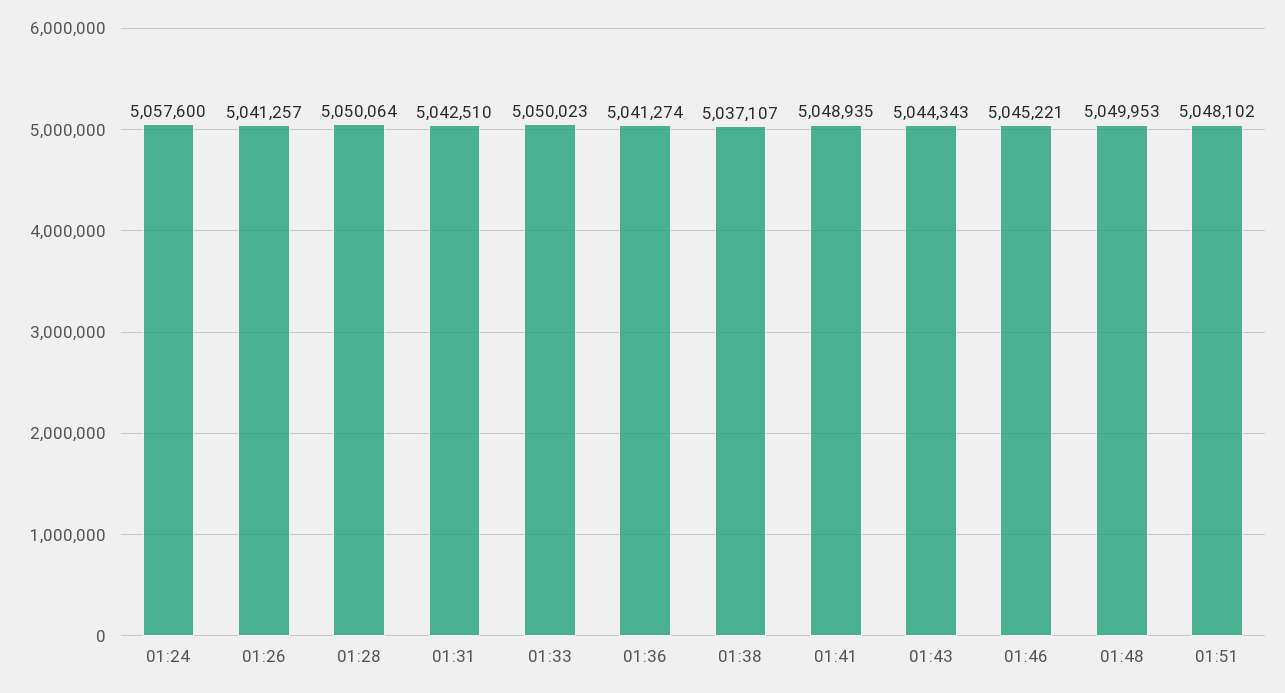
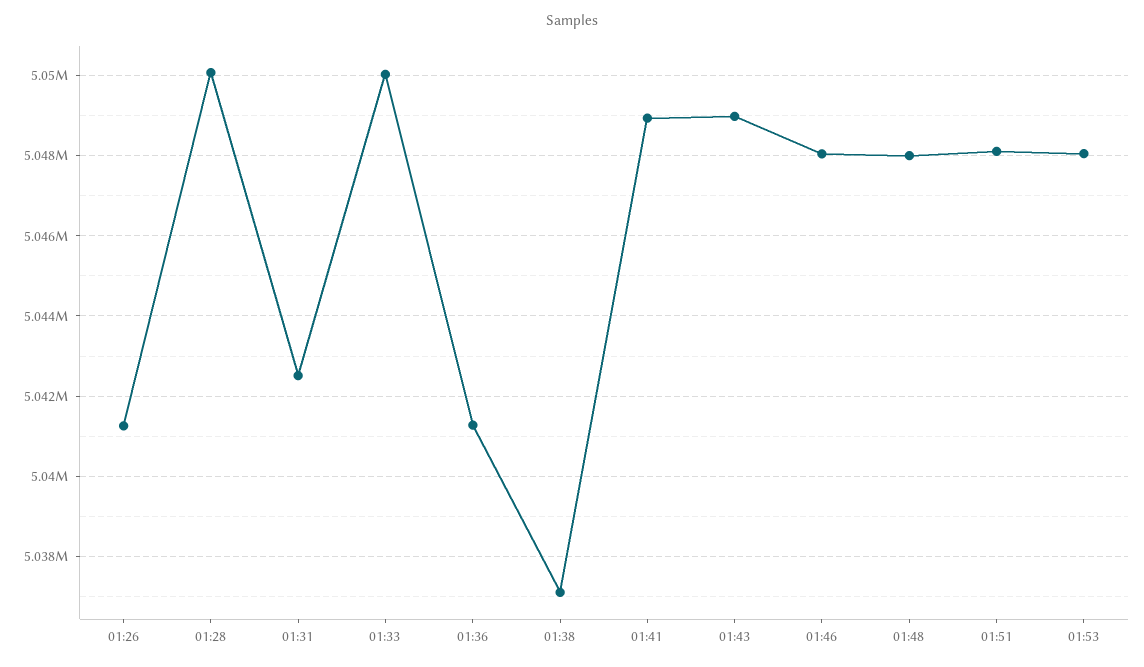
01:24: 5057600 -> none
01:43: 5044343 -> 5049000
01:46: 5045221 -> 5048000
01:48: 5049953 -> 5048000
01:53: none -> 5048000

